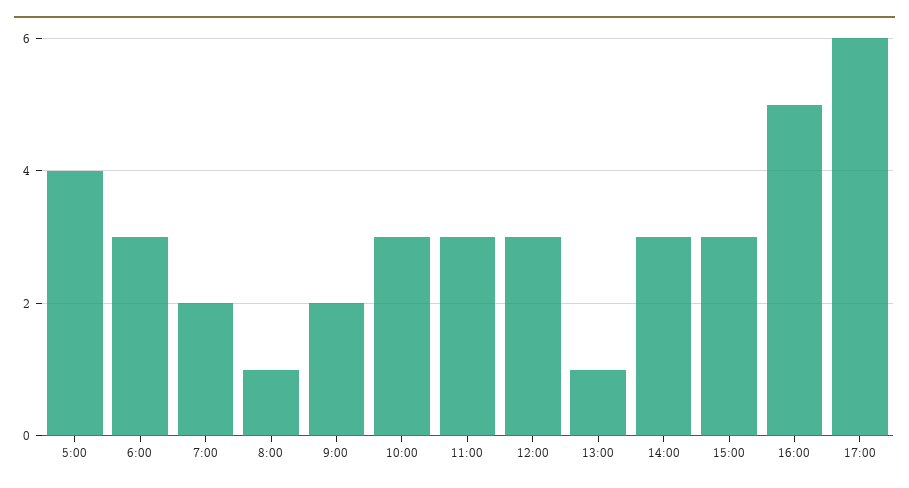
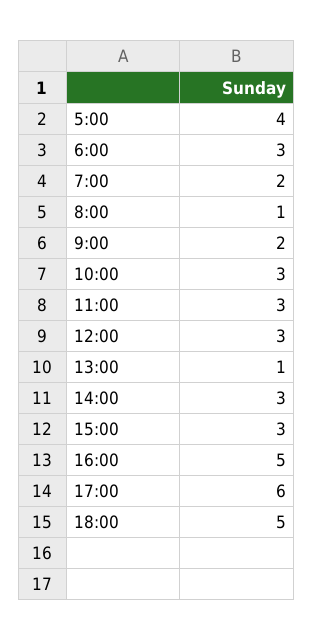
18:00: none -> 5

